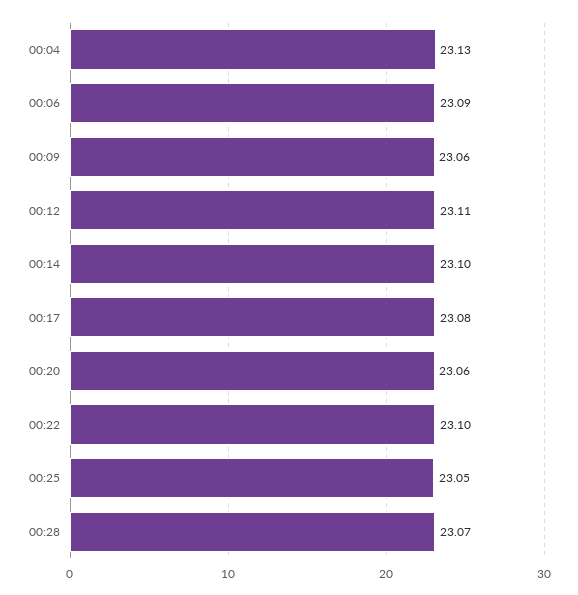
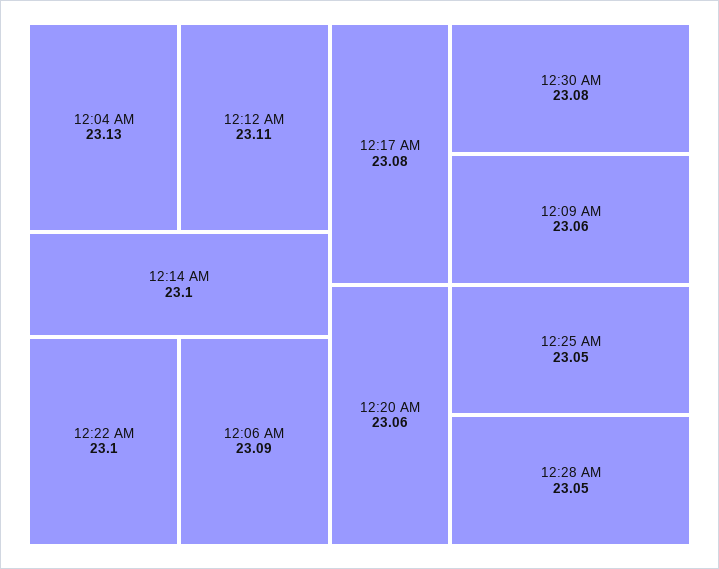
00:28: 23.07 -> 23.05
12:30 AM: none -> 23.08

